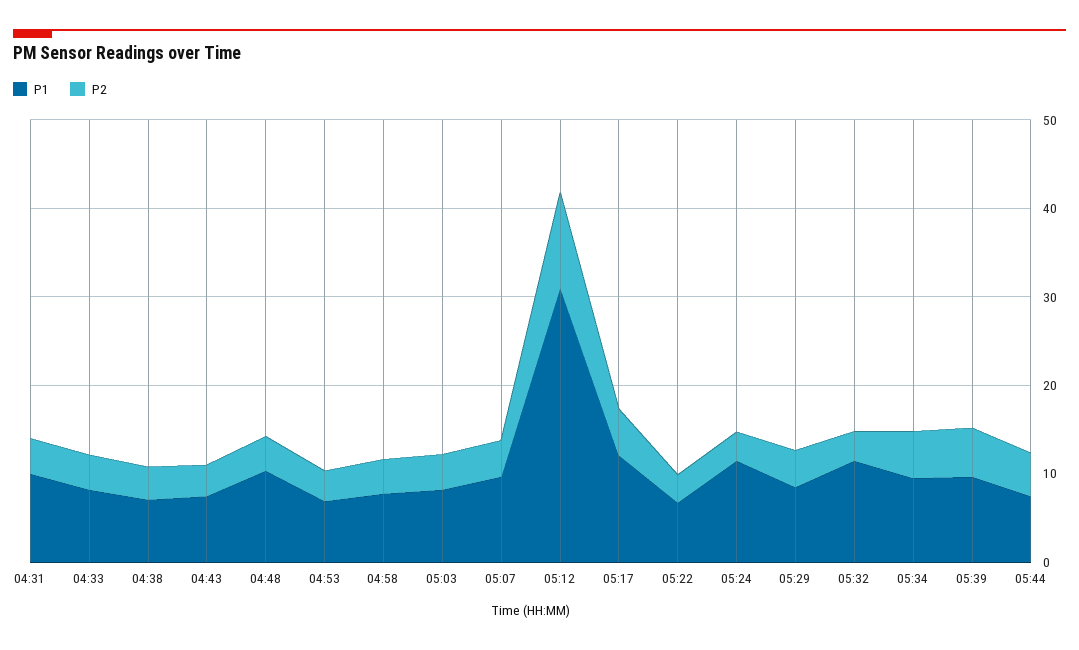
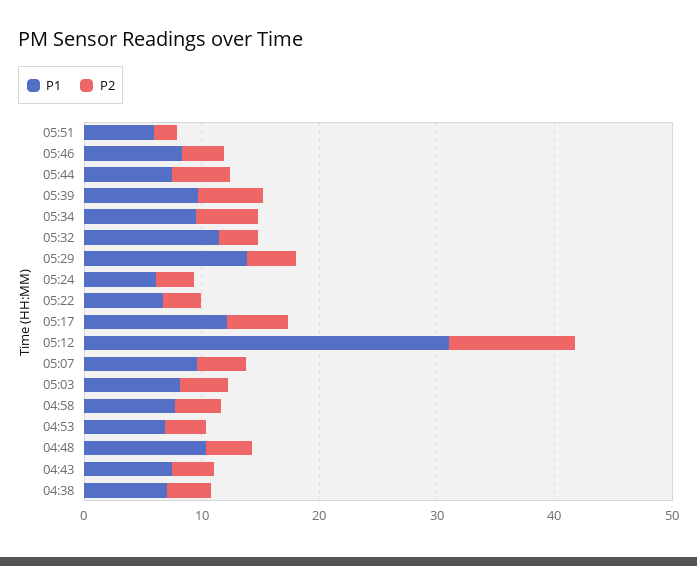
P1, 04:31: 10 -> none
P2, 04:31: 4 -> none
P1, 04:33: 8 -> none
P2, 04:33: 4 -> none
P1, 05:24: 12 -> 6
P1, 05:29: 8 -> 14
P1, 05:51: none -> 6
P2, 05:51: none -> 2
P1, 05:46: none -> 8
P2, 05:46: none -> 4

